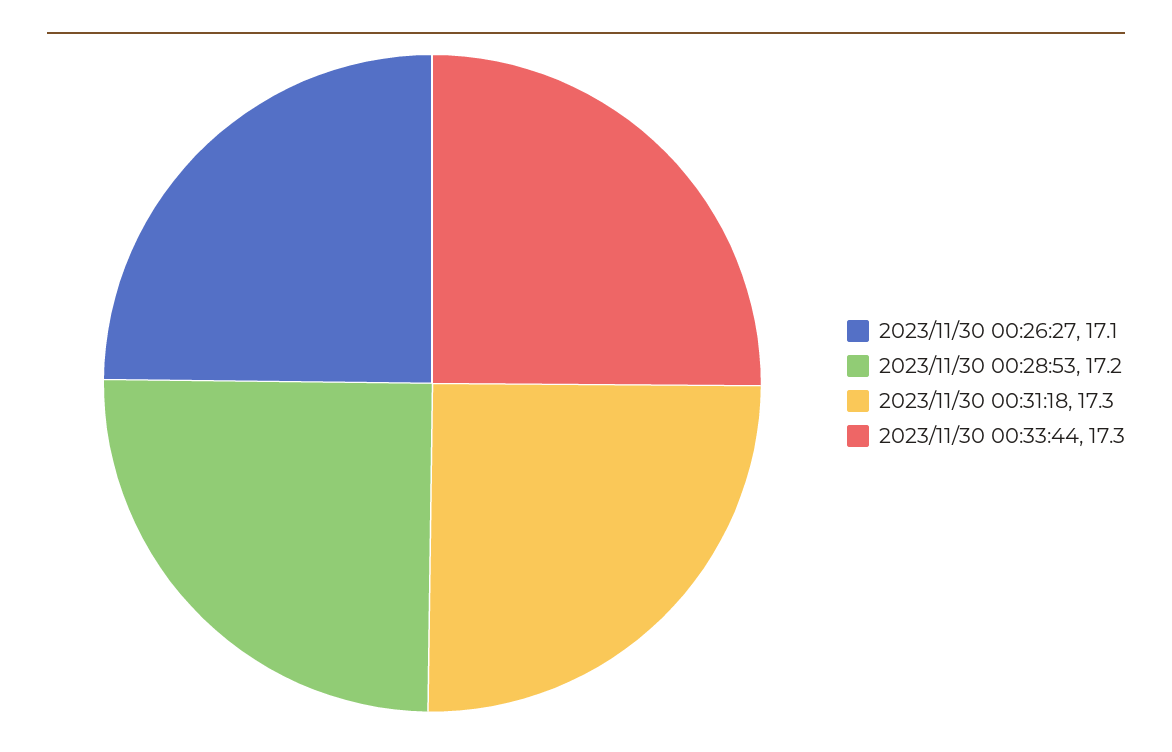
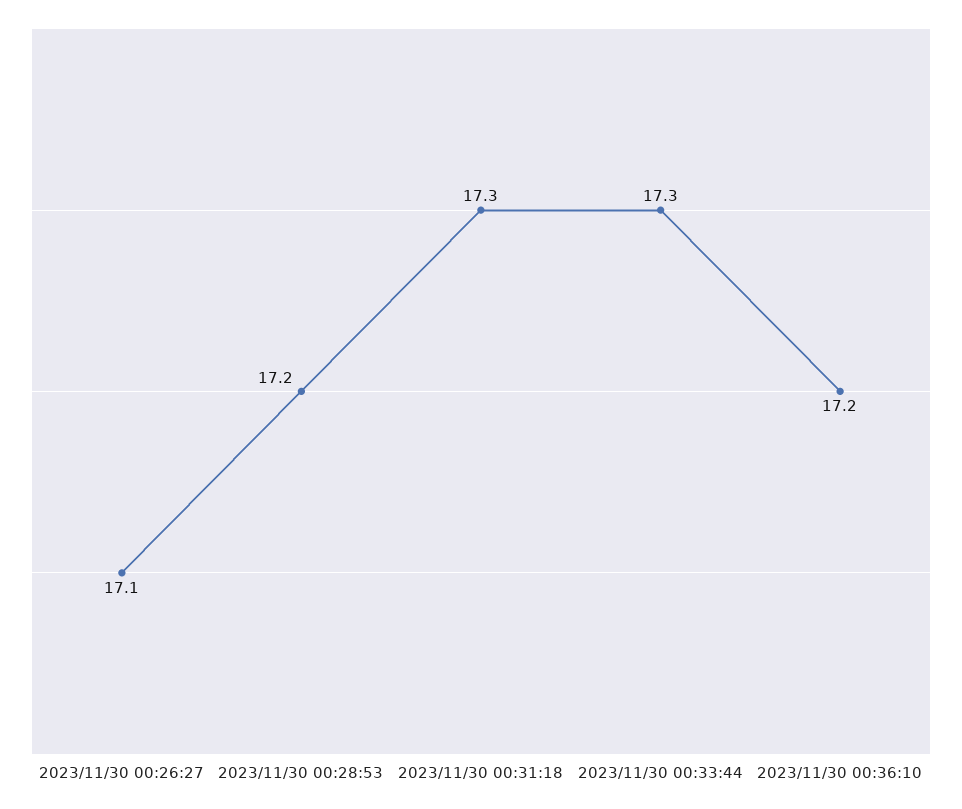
2023/11/30 00:36:10: none -> 17.2

